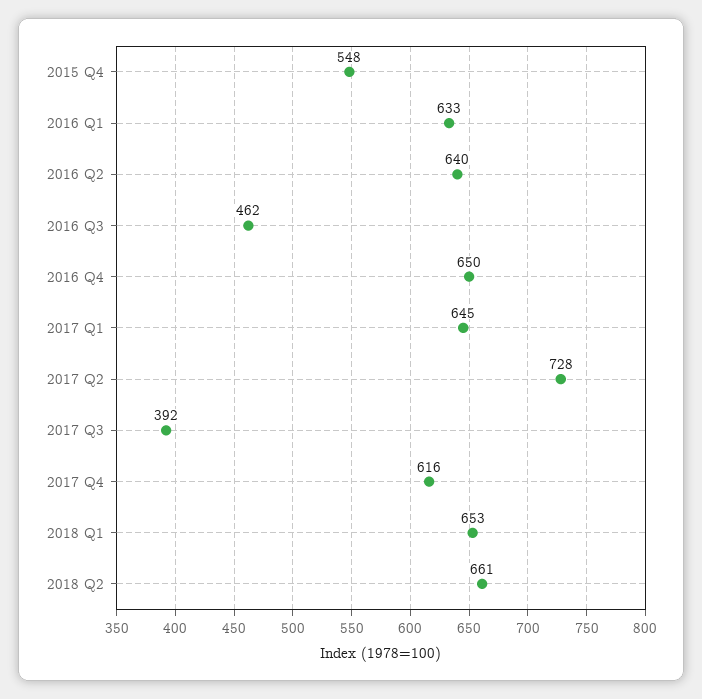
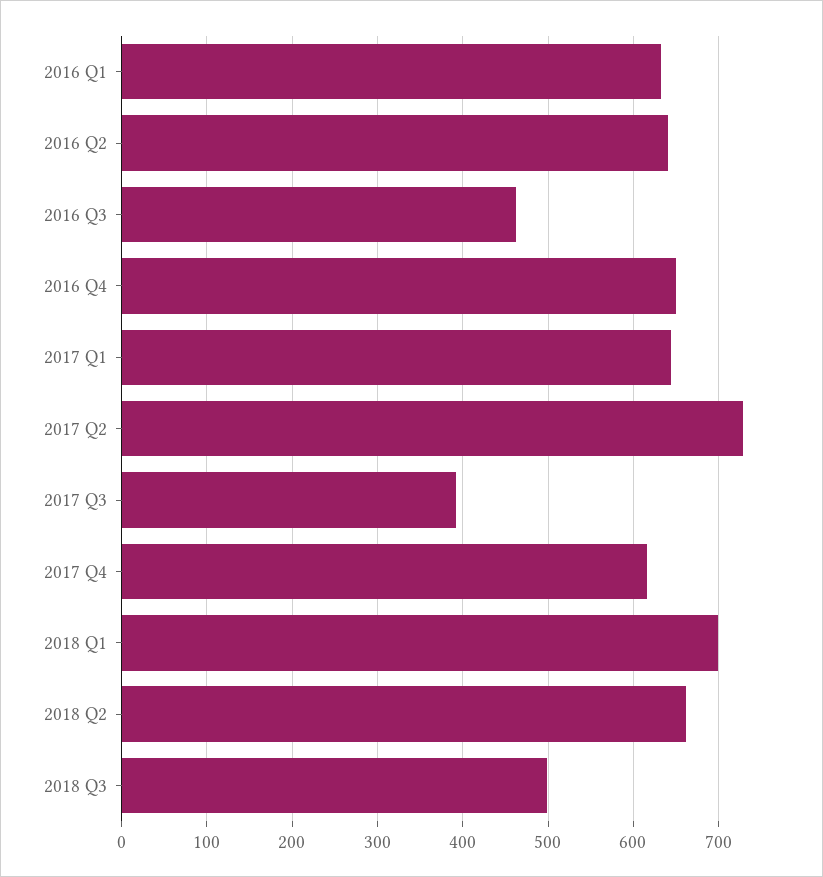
2015 Q4: 548 -> none
2018 Q1: 653 -> 700
2018 Q3: none -> 500

